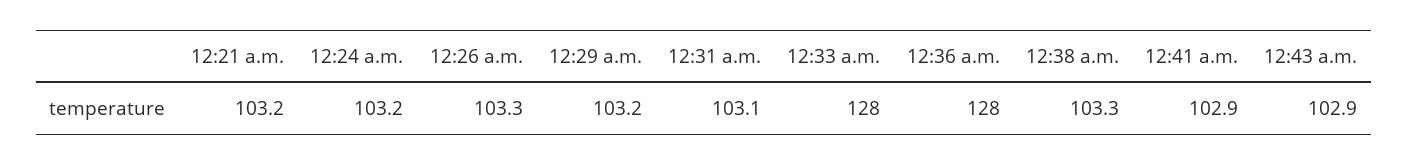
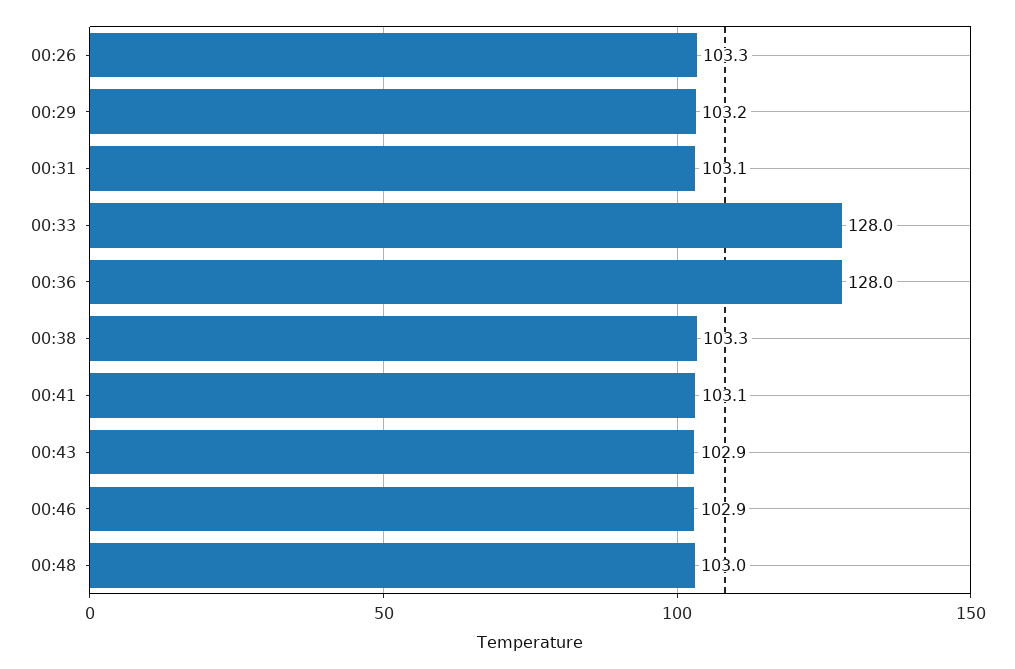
12:21 a.m.: 103.2 -> none
12:24 a.m.: 103.2 -> none
12:41 a.m.: 102.9 -> 103.1
00:46: none -> 102.9
00:48: none -> 103

